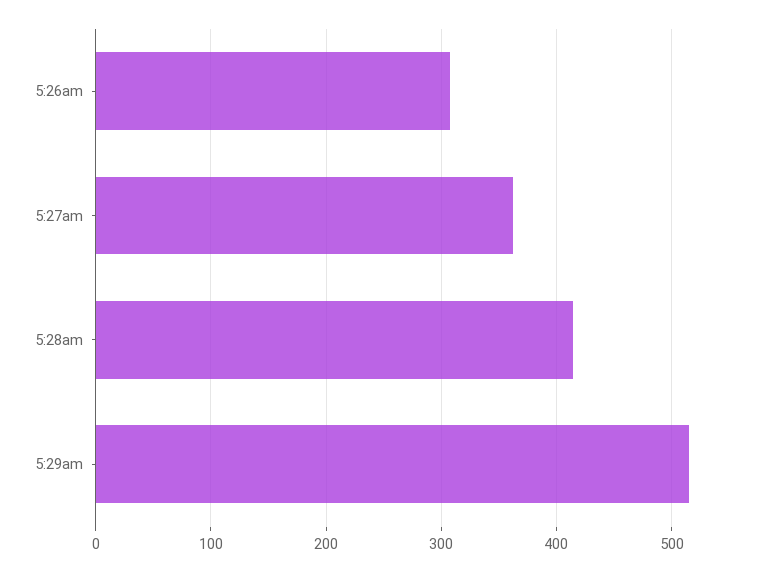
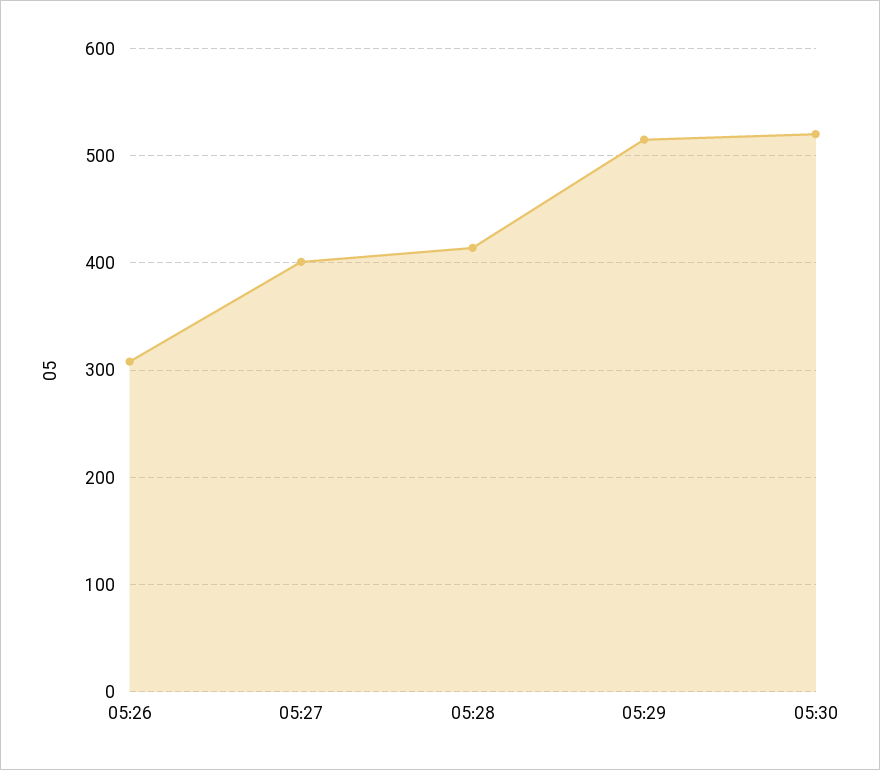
5:27am: 360 -> 400
05:30: none -> 520

